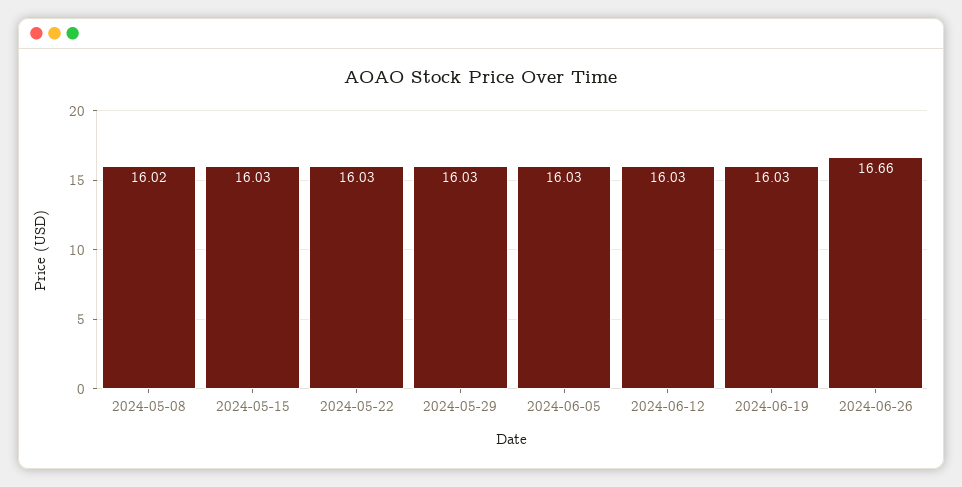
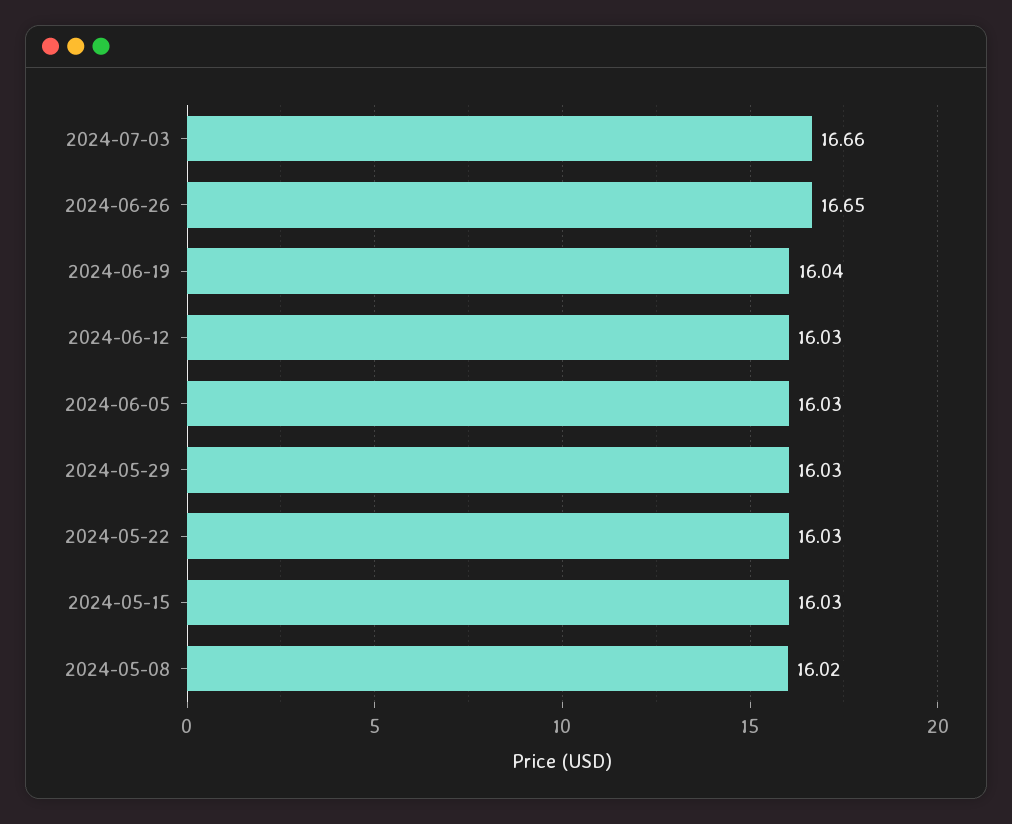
2024-06-19: 16.03 -> 16.04
2024-06-26: 16.66 -> 16.65
2024-07-03: none -> 16.66

